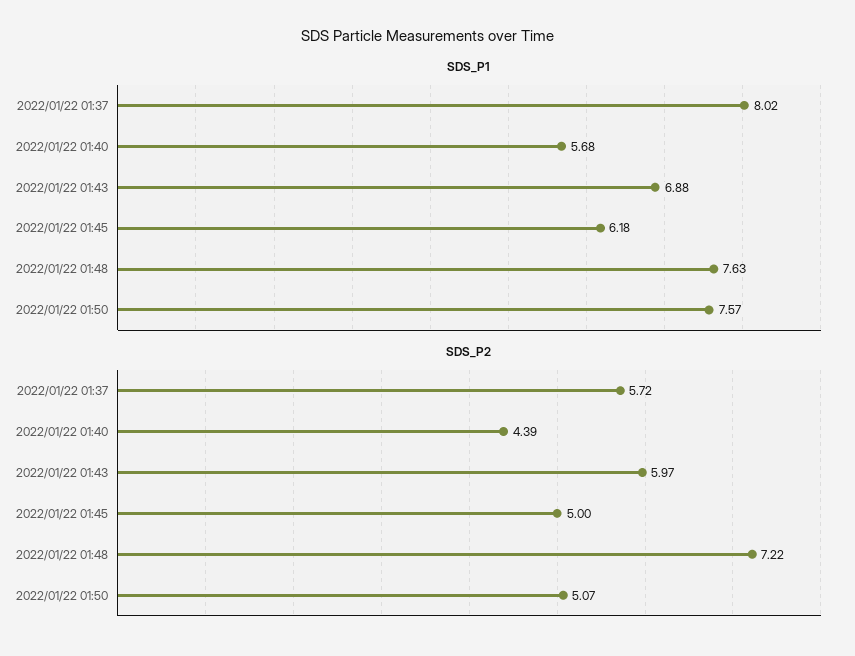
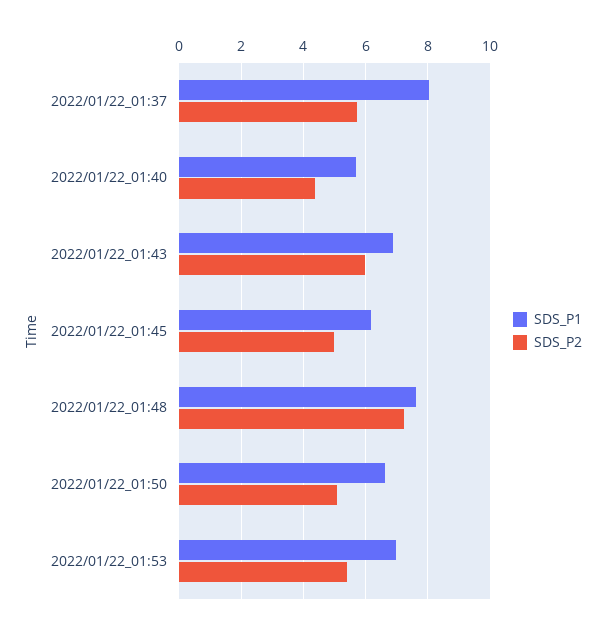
SDS_P1, 2022/01/22 01:50: 7.57 -> 6.6
SDS_P1, 2022/01/22_01:53: none -> 7
SDS_P2, 2022/01/22_01:53: none -> 5.4

